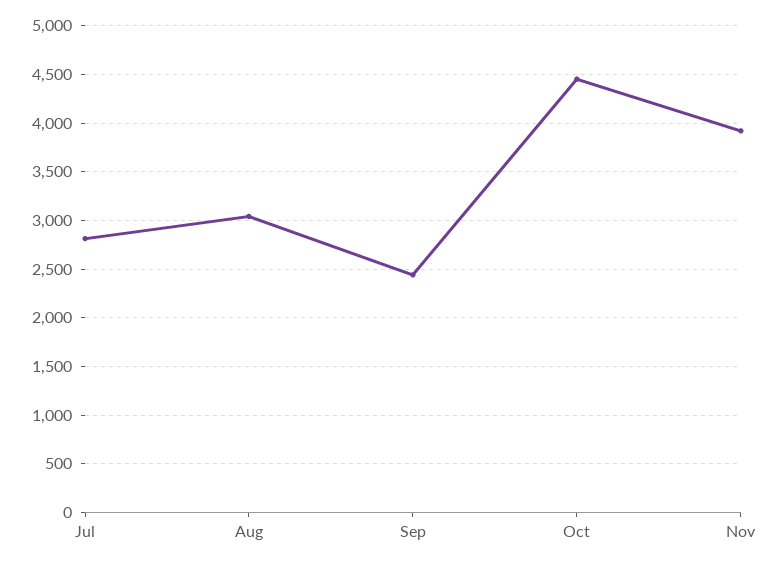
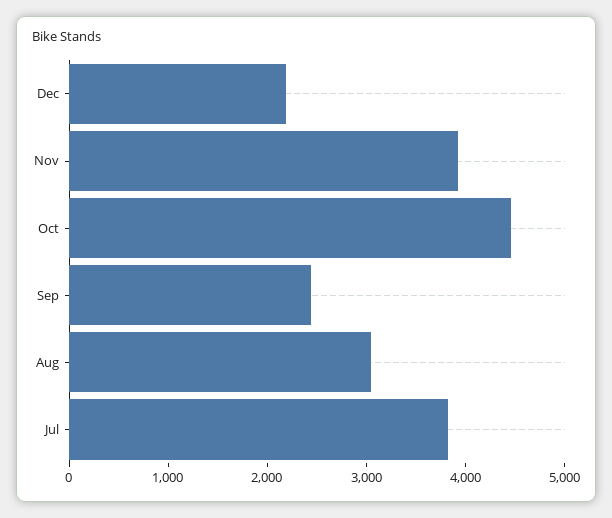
Jul: 2800 -> 3800
Dec: none -> 2200

